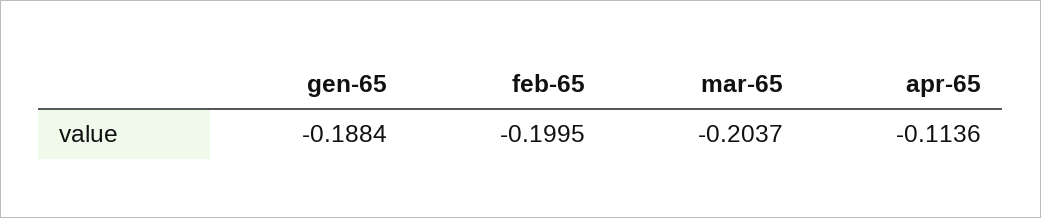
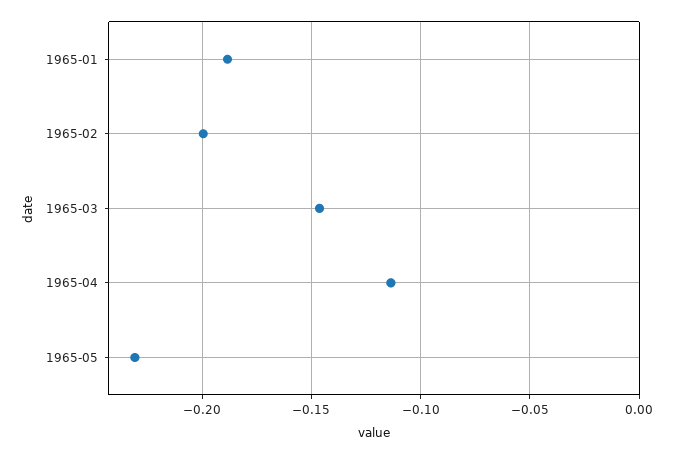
mar-65: -0.2037 -> -0.145
1965-05: none -> -0.23

